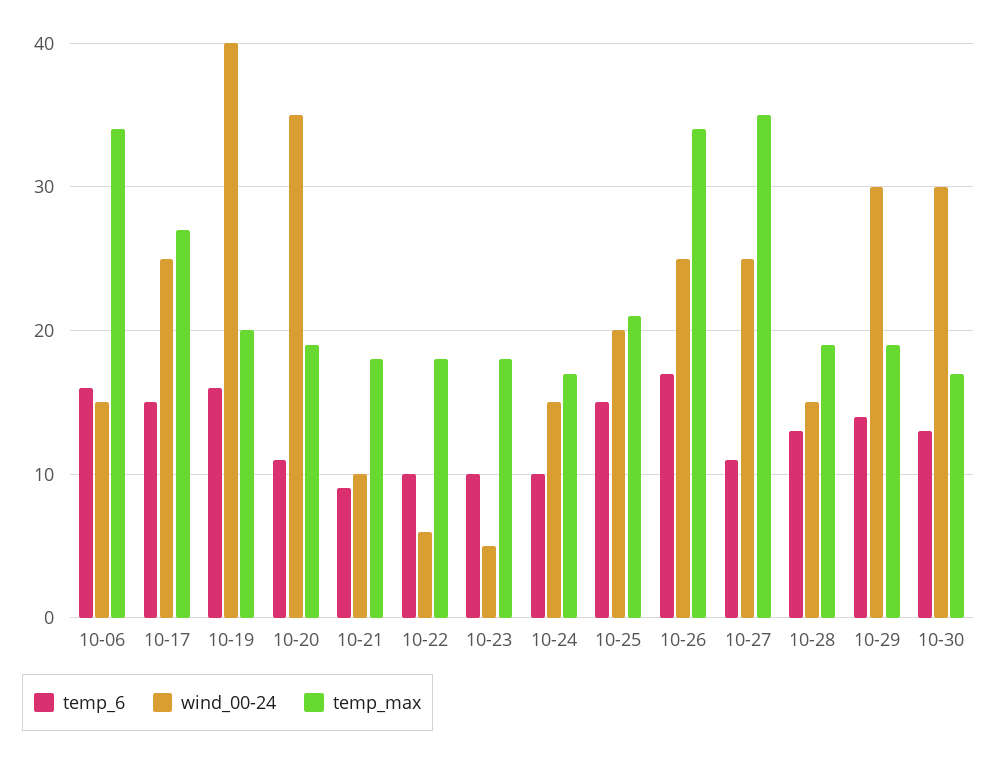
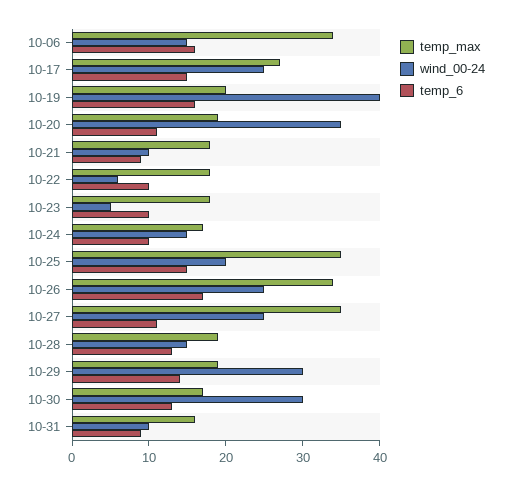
temp_max, 10-25: 21 -> 35
temp_max, 10-31: none -> 15
wind_00-24, 10-31: none -> 10
temp_6, 10-31: none -> 10

